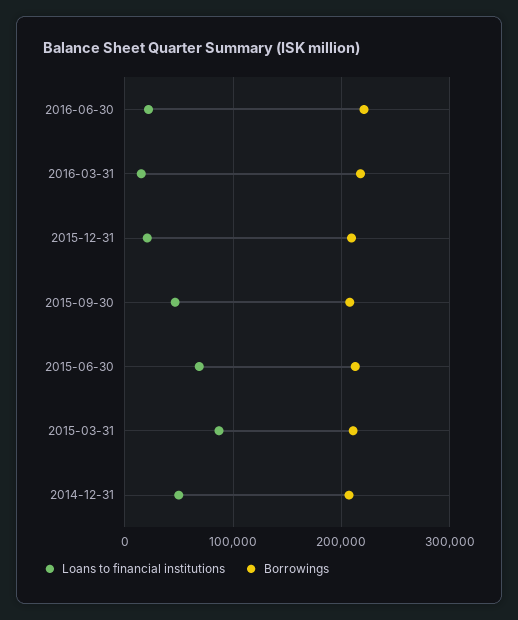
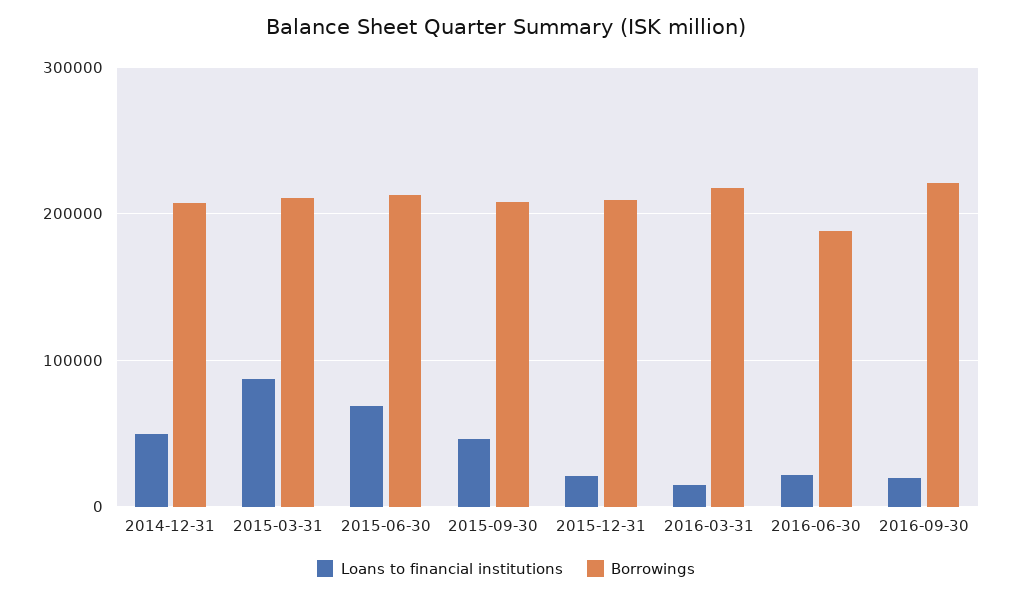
Borrowings, 2016-06-30: 220000 -> 190000
Loans to financial institutions, 2016-09-30: none -> 20000
Borrowings, 2016-09-30: none -> 220000

